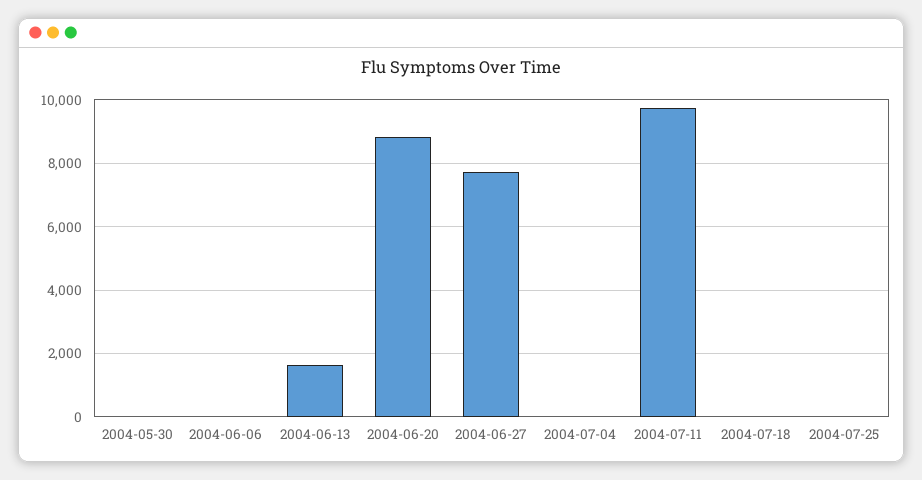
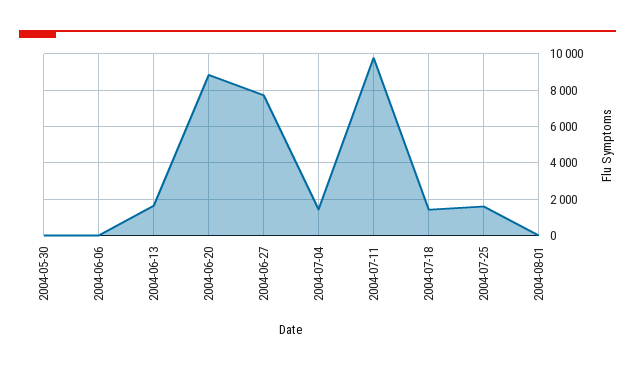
2004-07-04: 0 -> 1500
2004-07-18: 0 -> 1500
2004-07-25: 0 -> 1500
2004-08-01: none -> 0

